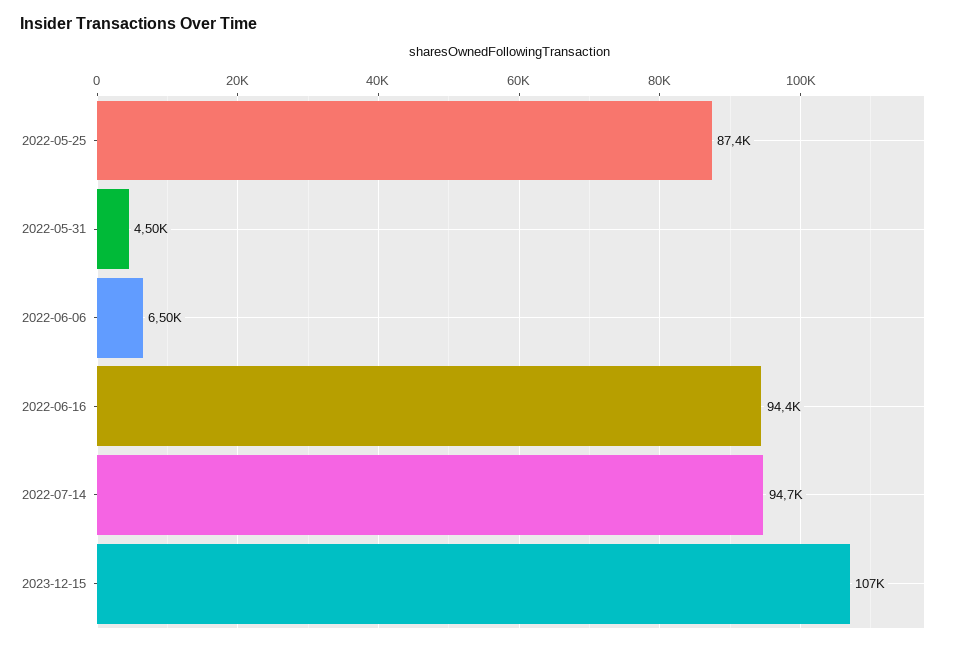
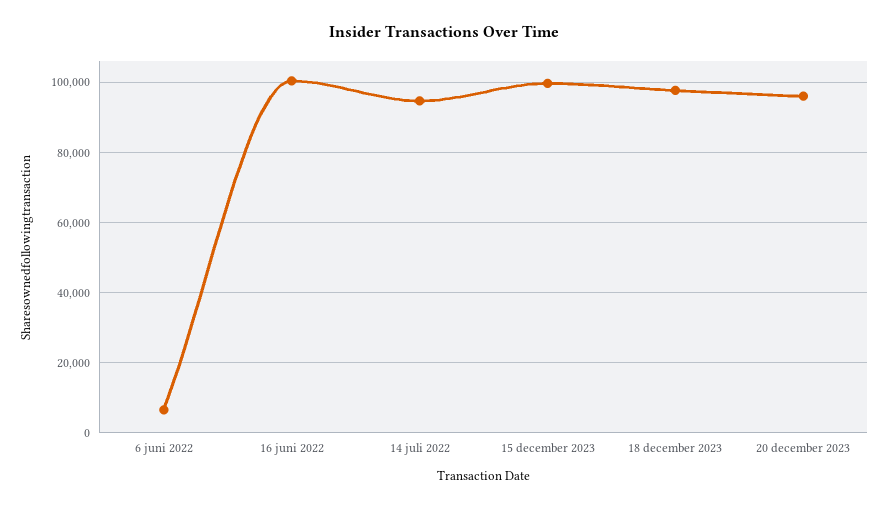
2022-05-25: 87400 -> none
2022-05-31: 4500 -> none
2022-06-16: 94400 -> 100000
2023-12-15: 107000 -> 100000
18 december 2023: none -> 98000
20 december 2023: none -> 96000

